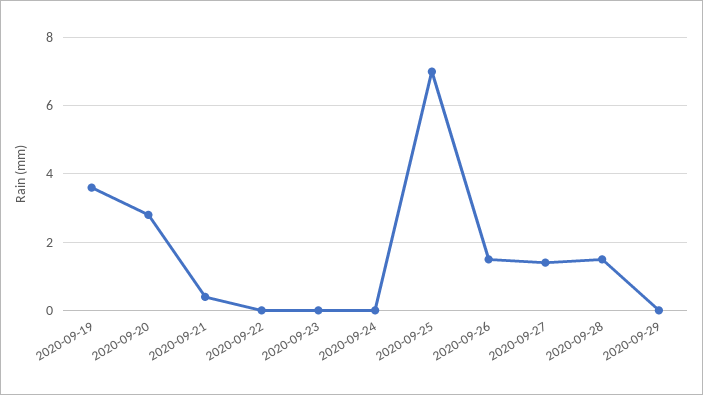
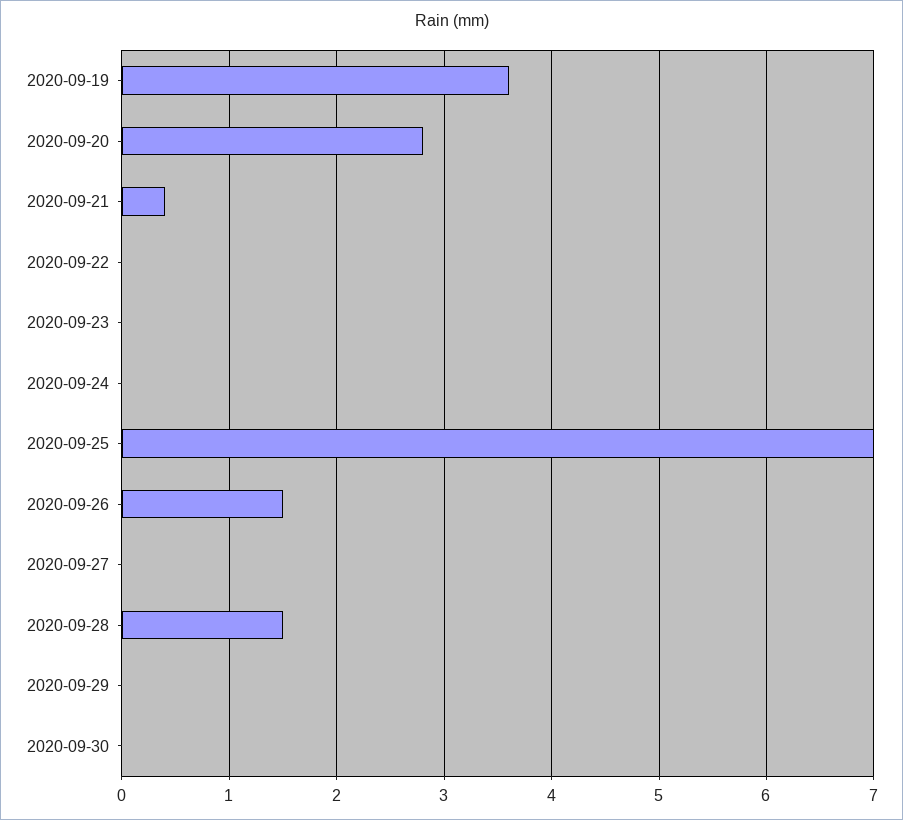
2020-09-27: 1.5 -> 0
2020-09-30: none -> 0

